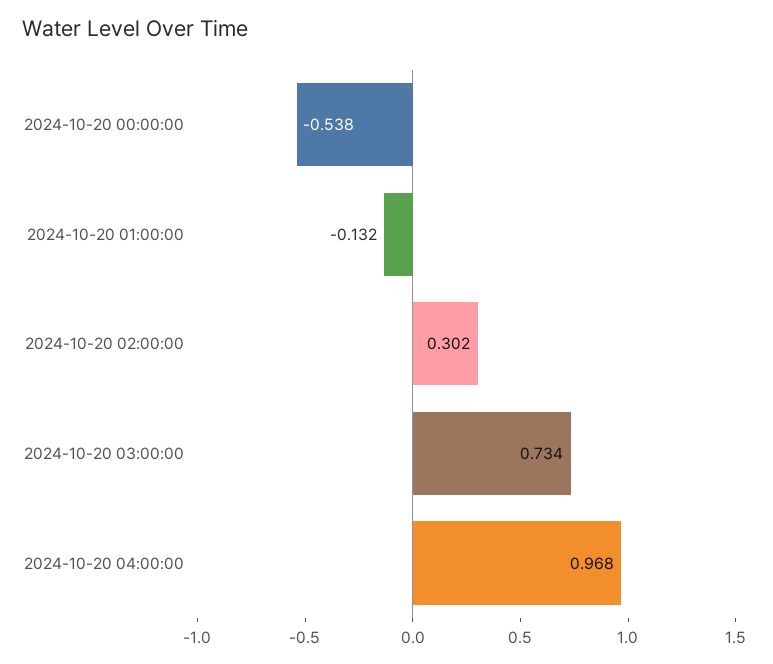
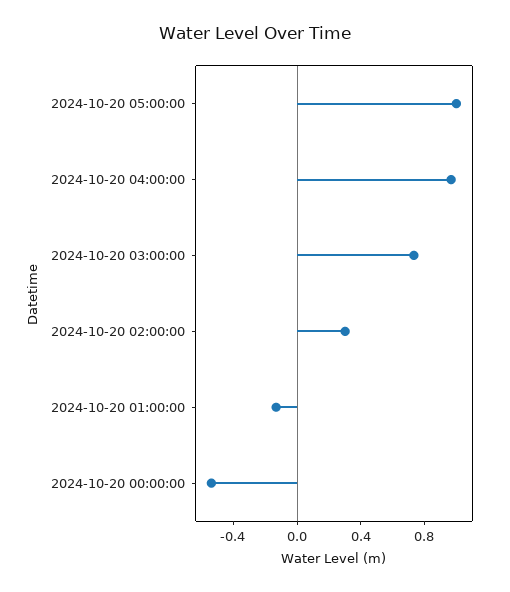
2024-10-20 05:00:00: none -> 1

